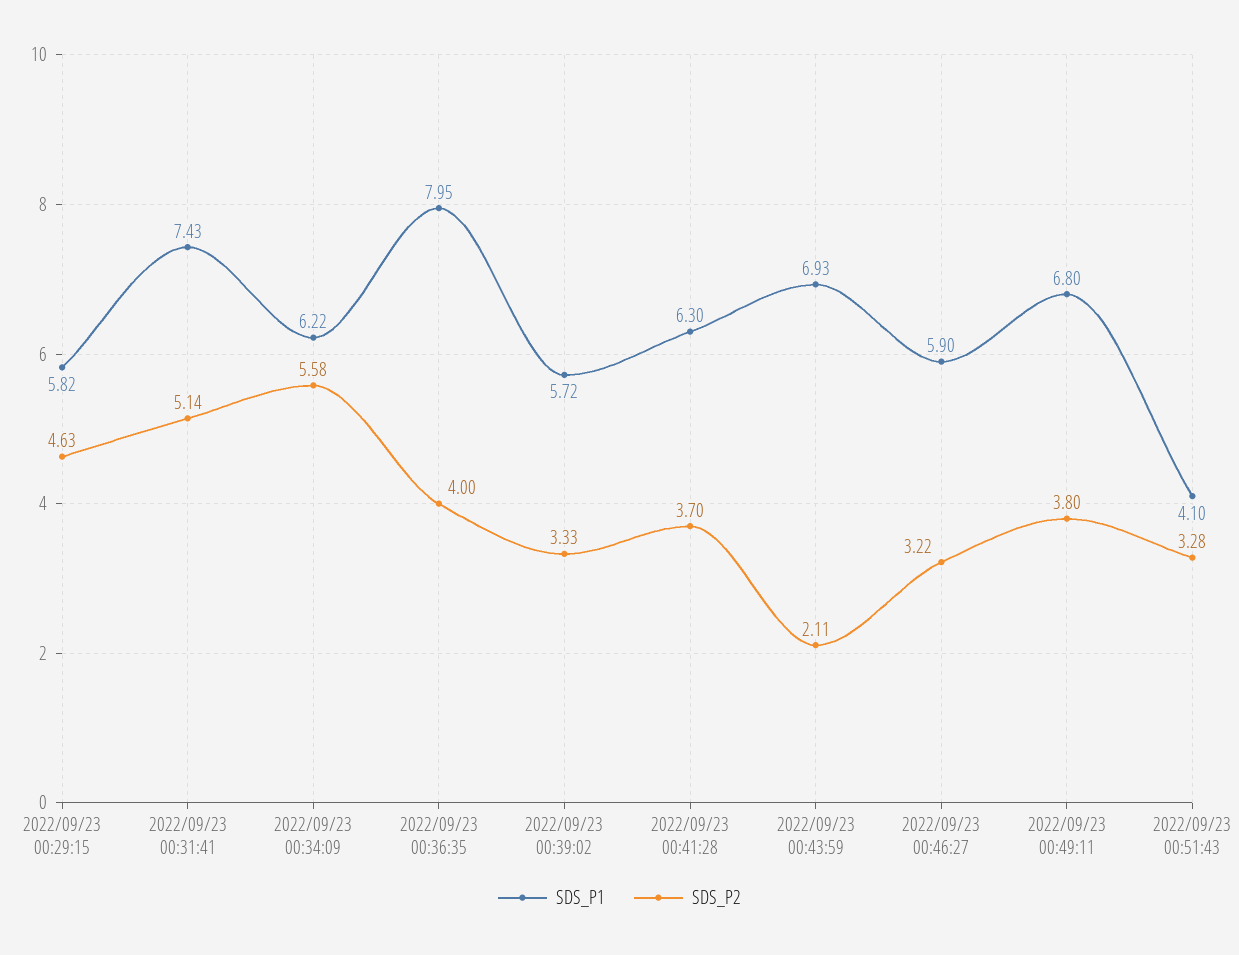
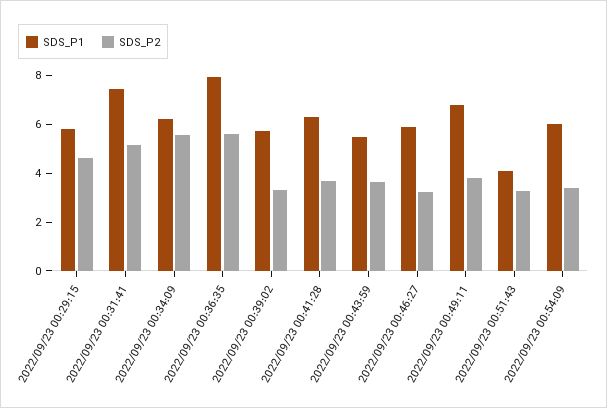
SDS_P2, 2022/09/23 00:36:35: 4 -> 5.5
SDS_P1, 2022/09/23 00:43:59: 6.93 -> 5.5
SDS_P2, 2022/09/23 00:43:59: 2.11 -> 3.5
SDS_P1, 2022/09/23 00:54:09: none -> 6
SDS_P2, 2022/09/23 00:54:09: none -> 3.5

